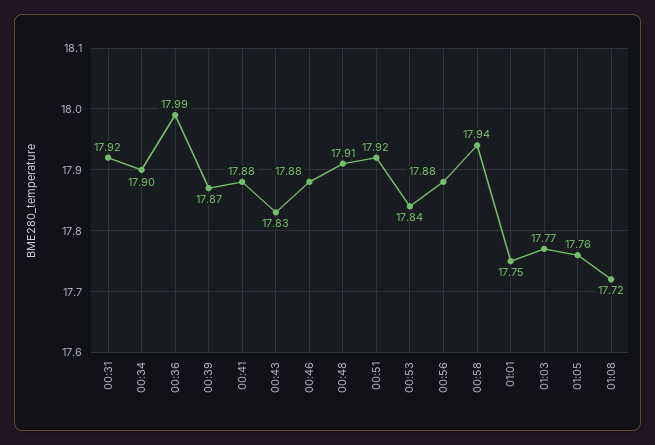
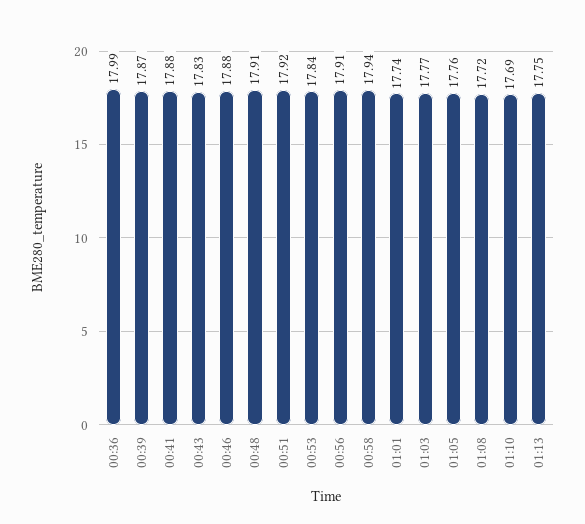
00:31: 17.92 -> none
00:34: 17.9 -> none
00:56: 17.88 -> 17.91
01:01: 17.75 -> 17.74
01:10: none -> 17.69
01:13: none -> 17.75

